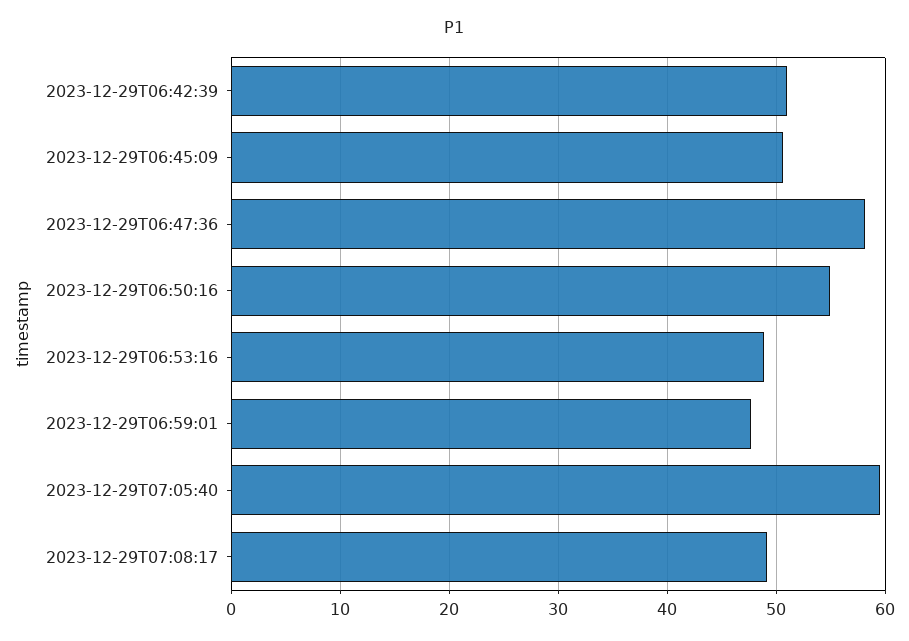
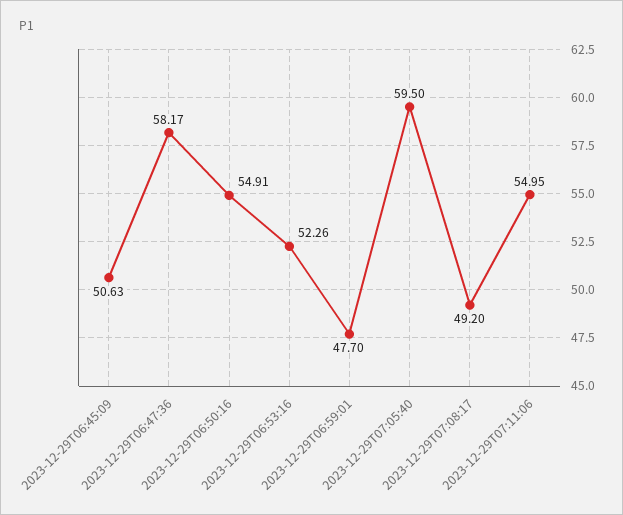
2023-12-29T06:42:39: 51 -> none
2023-12-29T06:53:16: 49 -> 52.26
2023-12-29T07:11:06: none -> 54.95

